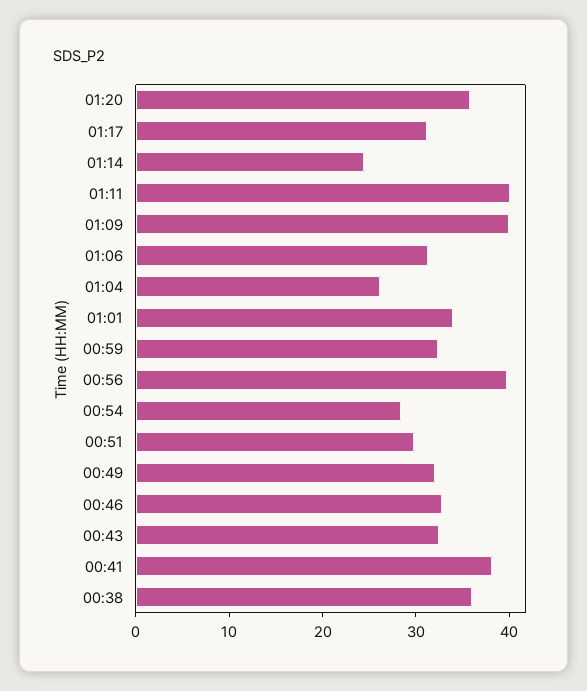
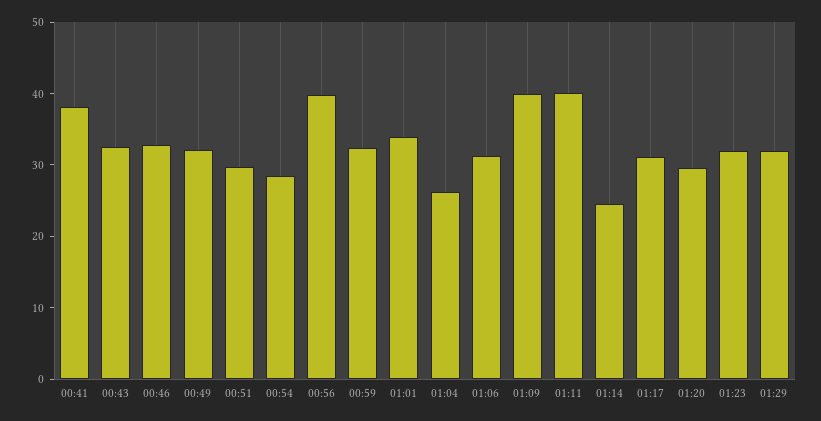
01:20: 36 -> 30
00:38: 36 -> none
01:23: none -> 32
01:29: none -> 32

